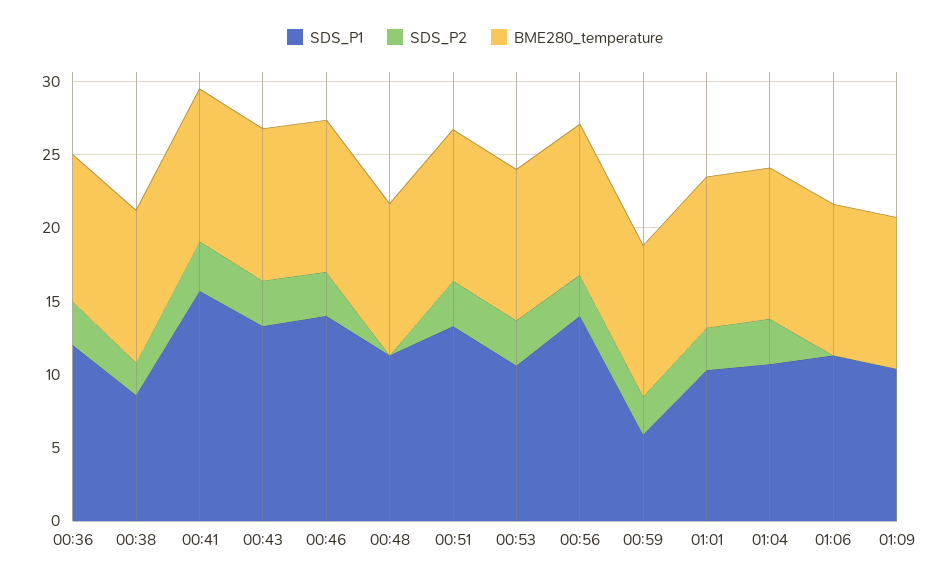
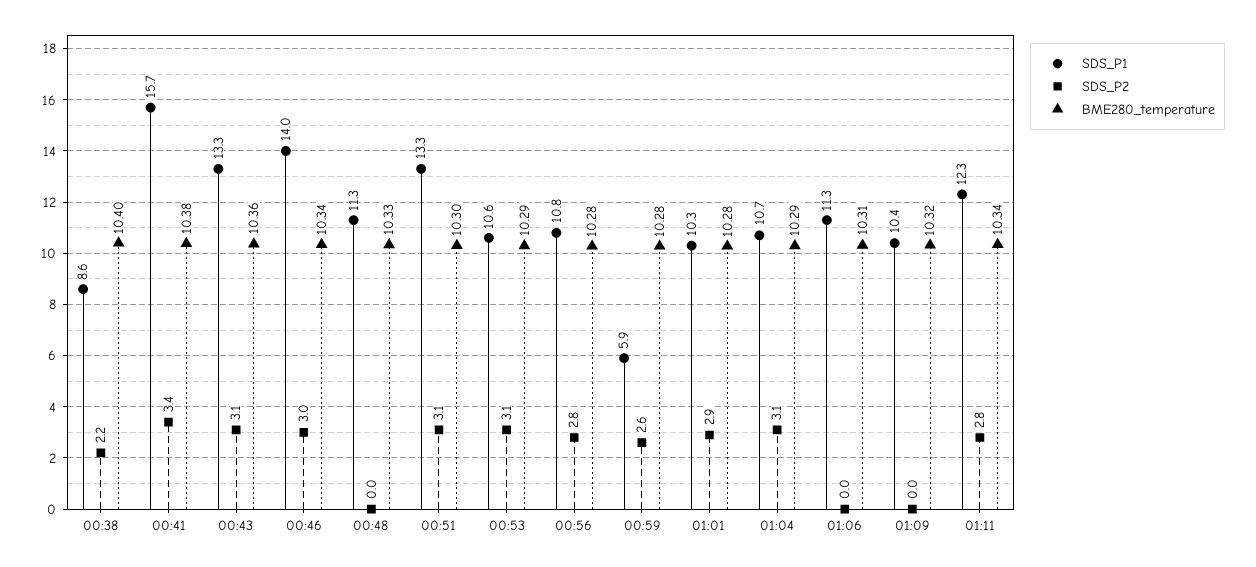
SDS_P1, 00:36: 12 -> none
SDS_P2, 00:36: 3 -> none
BME280_temperature, 00:36: 10 -> none
SDS_P1, 00:56: 14 -> 10.8
SDS_P1, 01:11: none -> 12.3
SDS_P2, 01:11: none -> 2.8
BME280_temperature, 01:11: none -> 10.34

